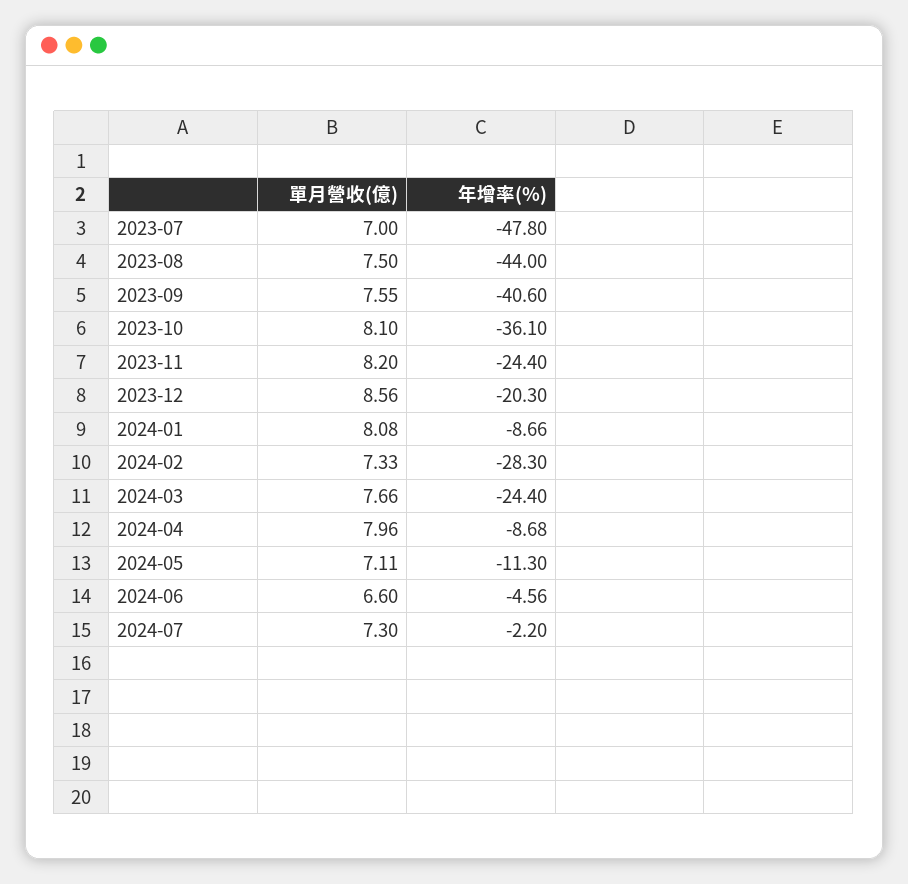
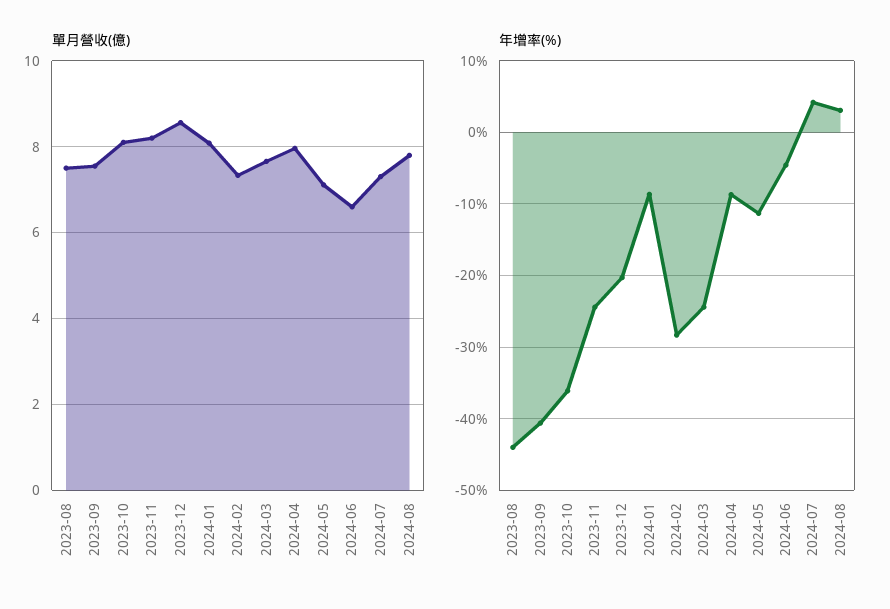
單月營收(億), 2023-07: 7 -> none
年增率(%), 2023-07: -47.8 -> none
年增率(%), 2024-07: -2.2 -> 4
單月營收(億), 2024-08: none -> 7.8
年增率(%), 2024-08: none -> 3

